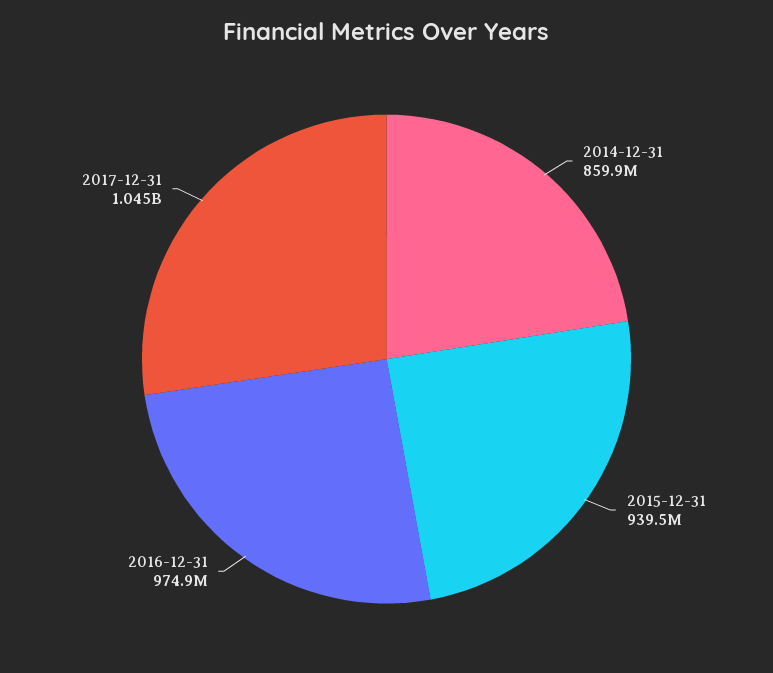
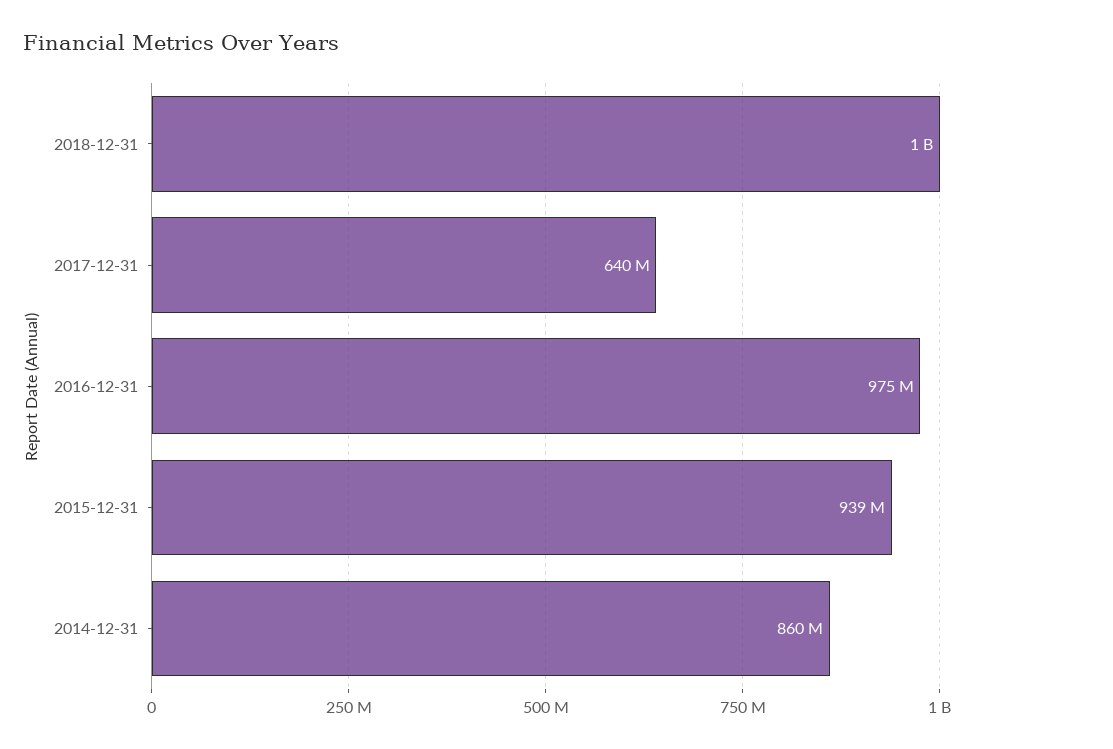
2017-12-31: 1045000000 -> 640000000
2018-12-31: none -> 1000000000

